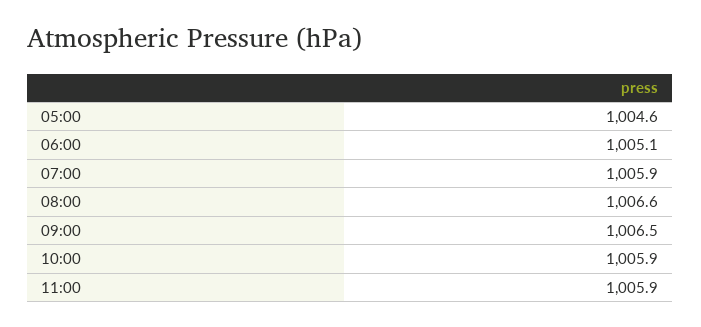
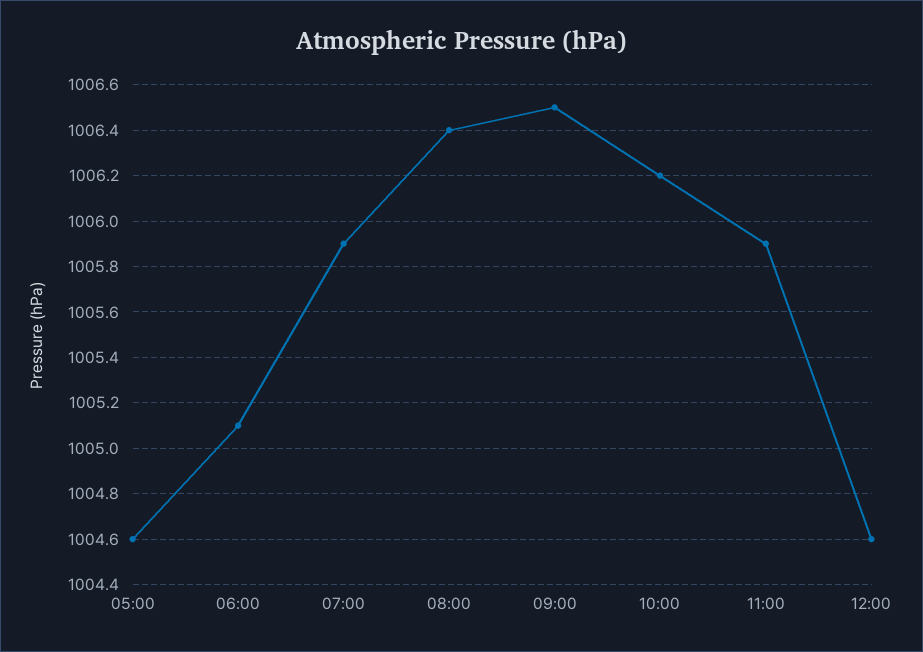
08:00: 1006.6 -> 1006.4
10:00: 1005.9 -> 1006.2
12:00: none -> 1004.6

